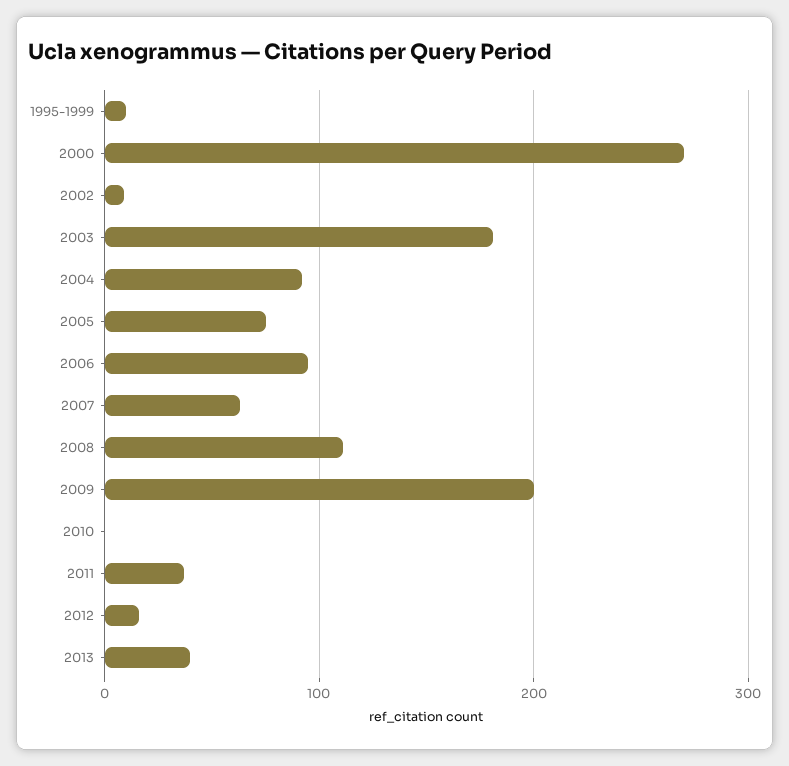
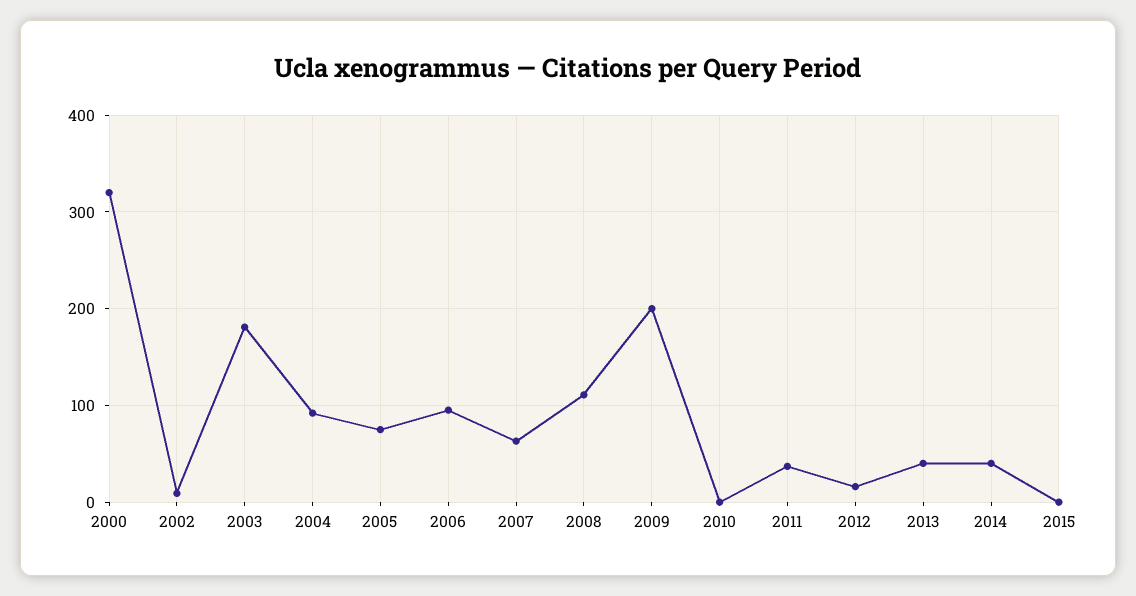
1995-1999: 10 -> none
2000: 270 -> 320
2014: none -> 40
2015: none -> 0

